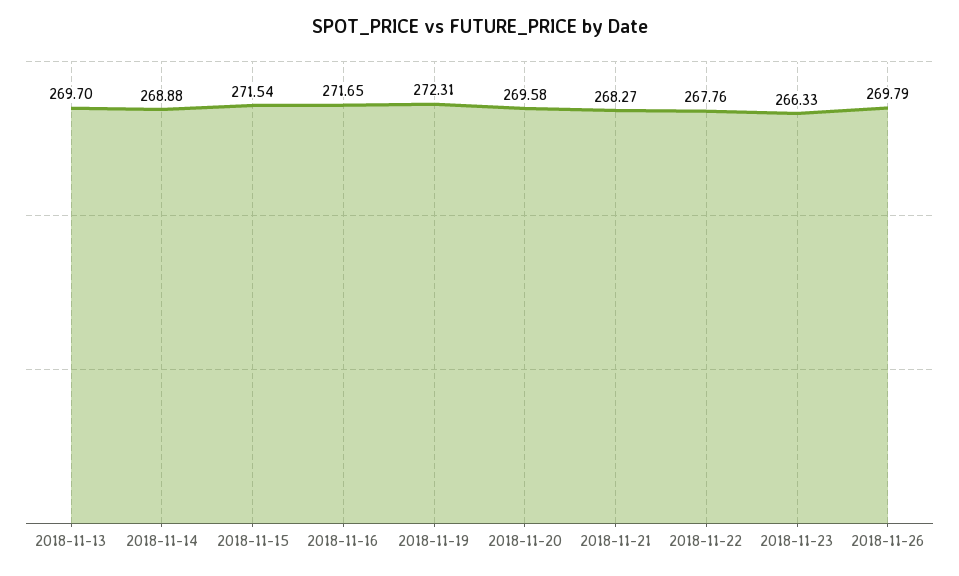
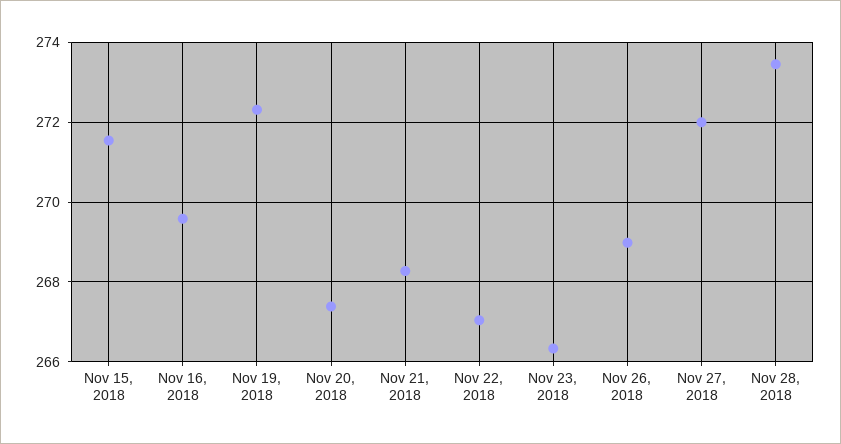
2018-11-13: 269.7 -> none
2018-11-14: 268.88 -> none
2018-11-16: 271.65 -> 269.6
2018-11-20: 269.58 -> 267.4
2018-11-22: 267.76 -> 267
2018-11-26: 269.79 -> 269
Nov 27, 2018: none -> 272
Nov 28, 2018: none -> 273.4

